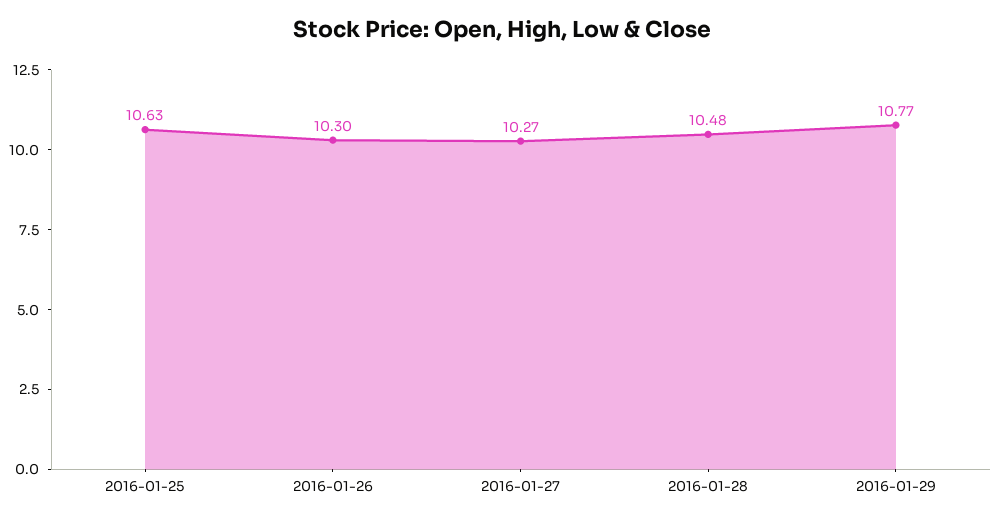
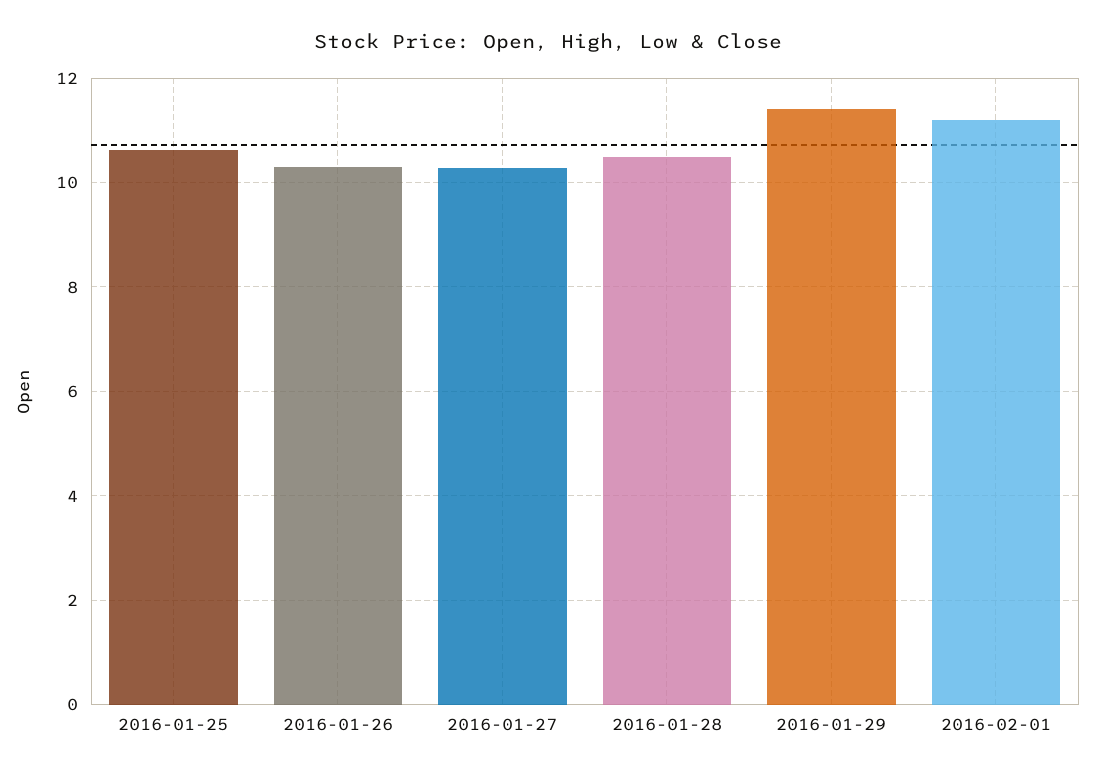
2016-01-29: 10.77 -> 11.4
2016-02-01: none -> 11.2

